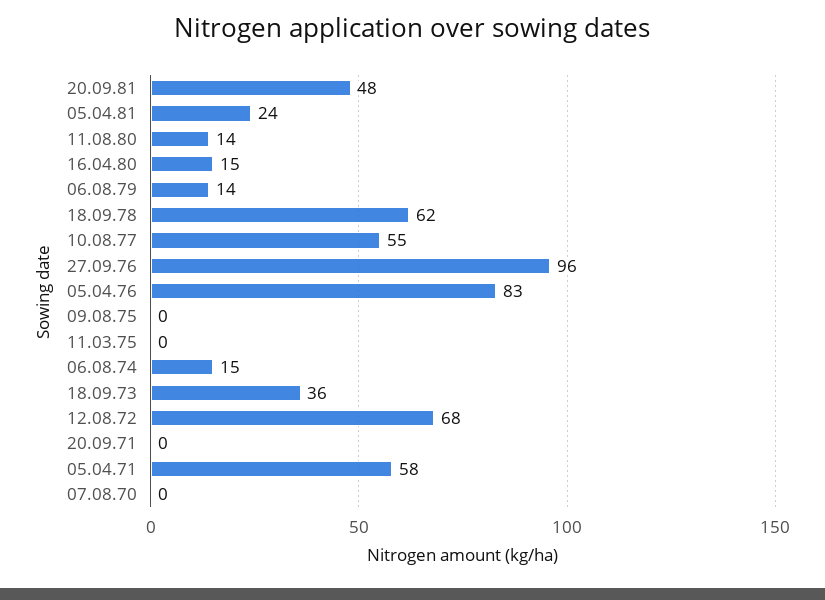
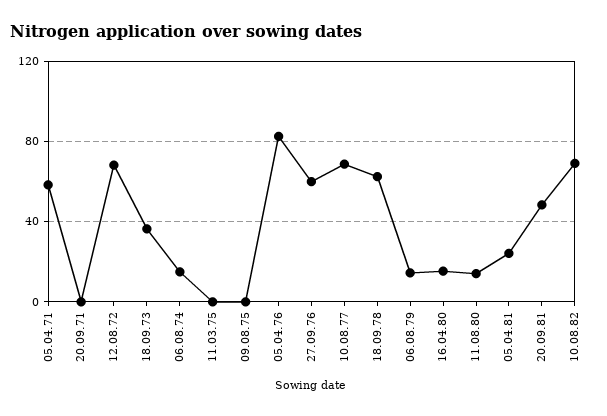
10.08.77: 55 -> 70
27.09.76: 96 -> 60
07.08.70: 0 -> none
10.08.82: none -> 70

